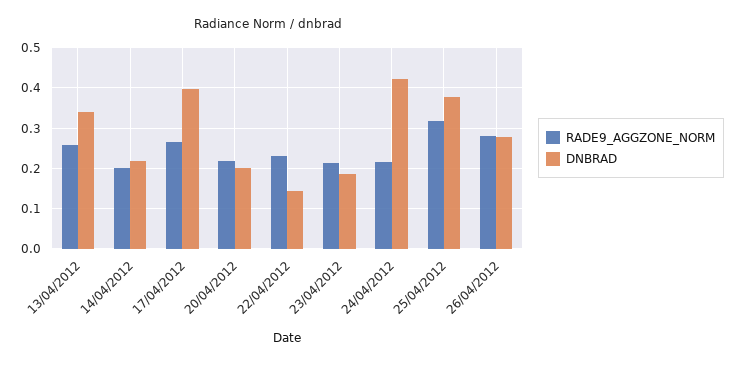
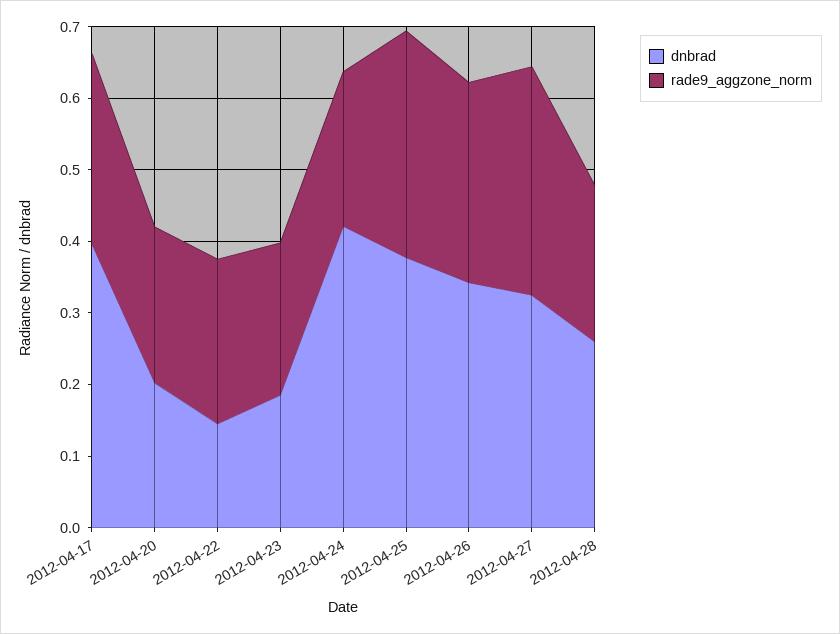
RADE9_AGGZONE_NORM, 13/04/2012: 0.26 -> none
DNBRAD, 13/04/2012: 0.34 -> none
RADE9_AGGZONE_NORM, 14/04/2012: 0.2 -> none
DNBRAD, 14/04/2012: 0.22 -> none
DNBRAD, 26/04/2012: 0.28 -> 0.34
DNBRAD, 2012-04-27: none -> 0.32
RADE9_AGGZONE_NORM, 2012-04-27: none -> 0.32
DNBRAD, 2012-04-28: none -> 0.26
RADE9_AGGZONE_NORM, 2012-04-28: none -> 0.22

